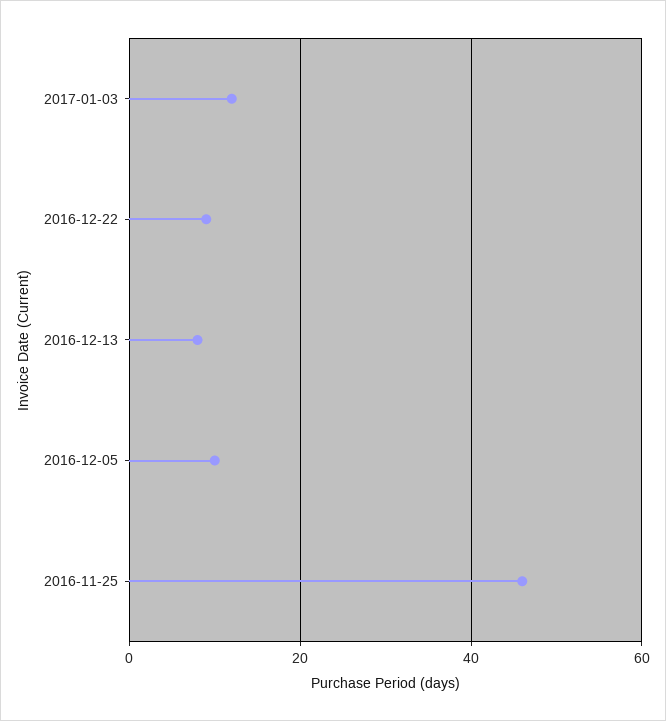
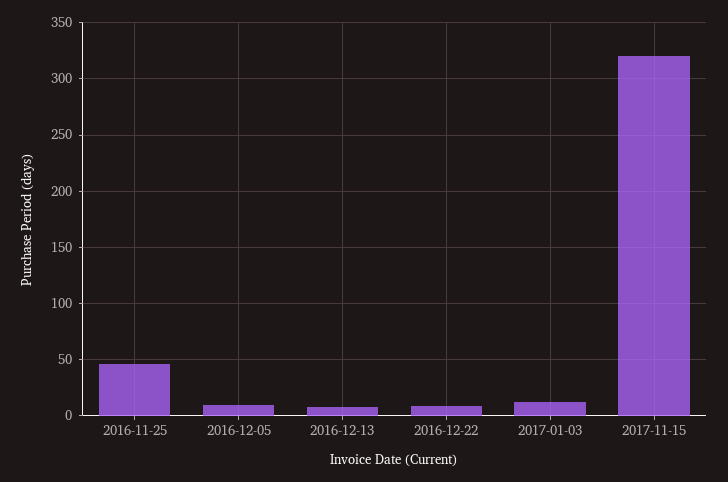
2017-11-15: none -> 320

